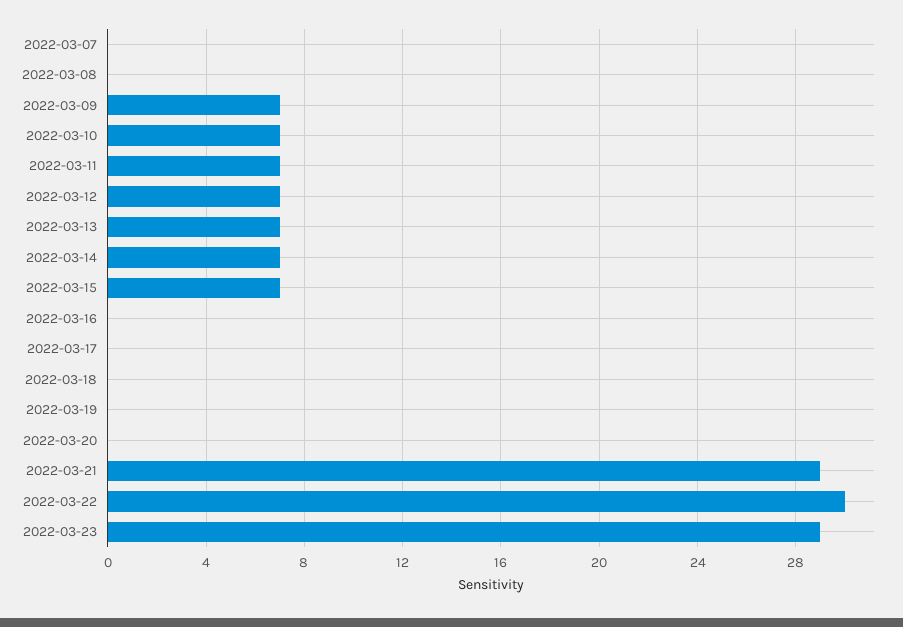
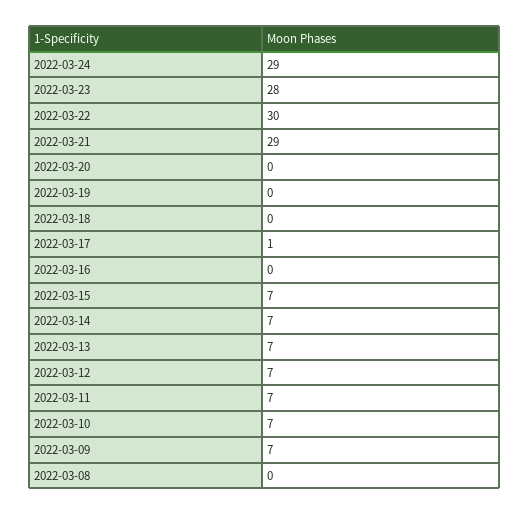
2022-03-07: 0 -> none
2022-03-17: 0 -> 1
2022-03-23: 29 -> 28
2022-03-24: none -> 29

